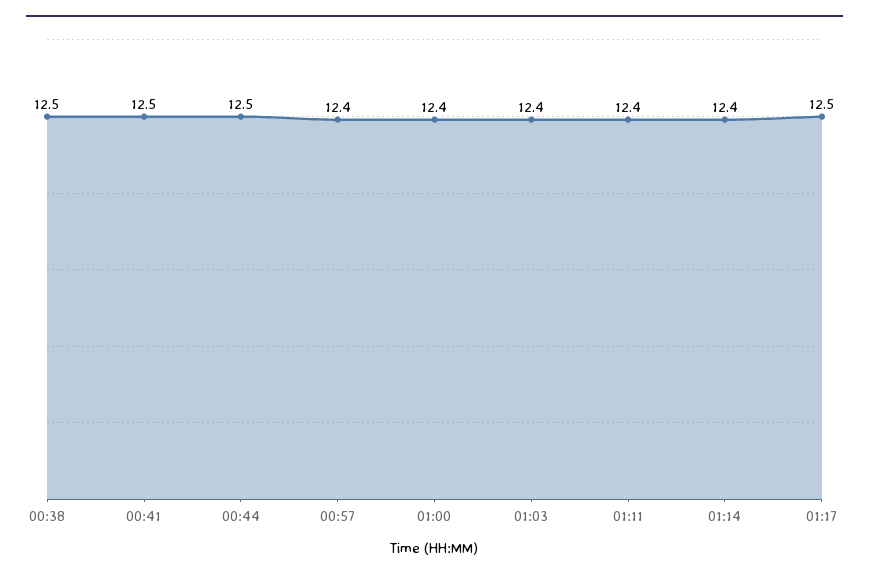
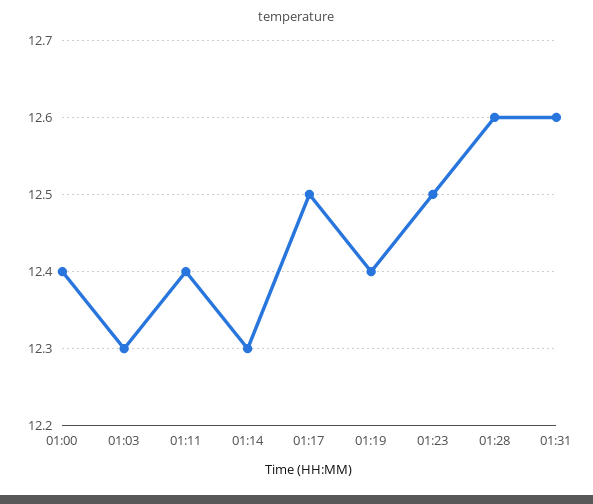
00:38: 12.5 -> none
00:41: 12.5 -> none
00:44: 12.5 -> none
00:57: 12.4 -> none
01:03: 12.4 -> 12.3
01:14: 12.4 -> 12.3
01:19: none -> 12.4
01:23: none -> 12.5
01:28: none -> 12.6
01:31: none -> 12.6

